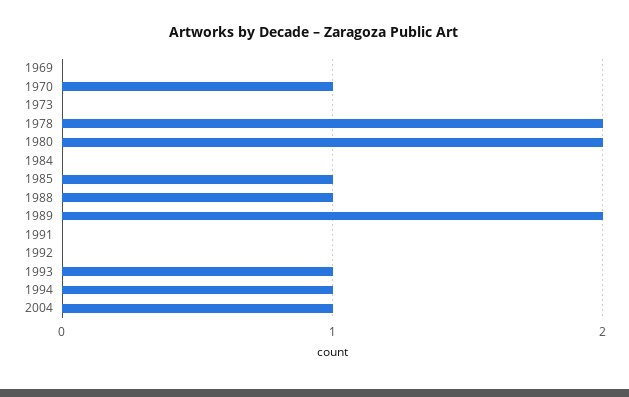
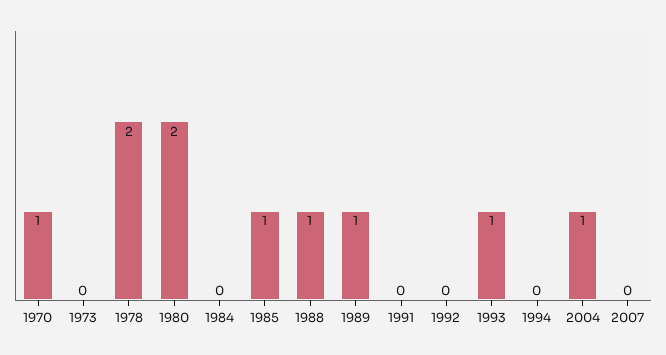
1969: 0 -> none
1989: 2 -> 1
1994: 1 -> 0
2007: none -> 0

